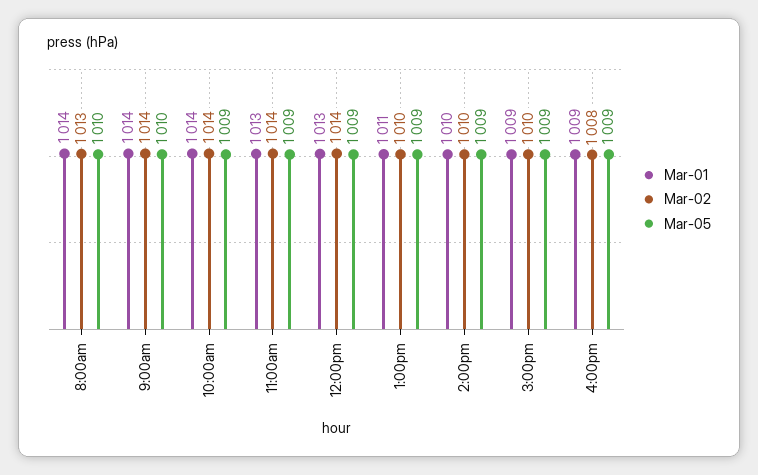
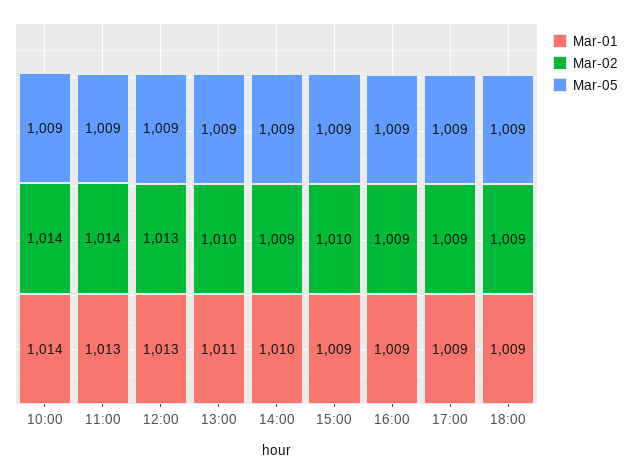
Mar-01, 8:00am: 1014 -> none
Mar-02, 8:00am: 1013 -> none
Mar-05, 8:00am: 1010 -> none
Mar-01, 9:00am: 1014 -> none
Mar-02, 9:00am: 1014 -> none
Mar-05, 9:00am: 1010 -> none
Mar-02, 12:00pm: 1014 -> 1013
Mar-02, 2:00pm: 1010 -> 1009
Mar-02, 4:00pm: 1008 -> 1009
Mar-01, 17:00: none -> 1009
Mar-02, 17:00: none -> 1009
Mar-05, 17:00: none -> 1009
Mar-01, 18:00: none -> 1009
Mar-02, 18:00: none -> 1009
Mar-05, 18:00: none -> 1009

